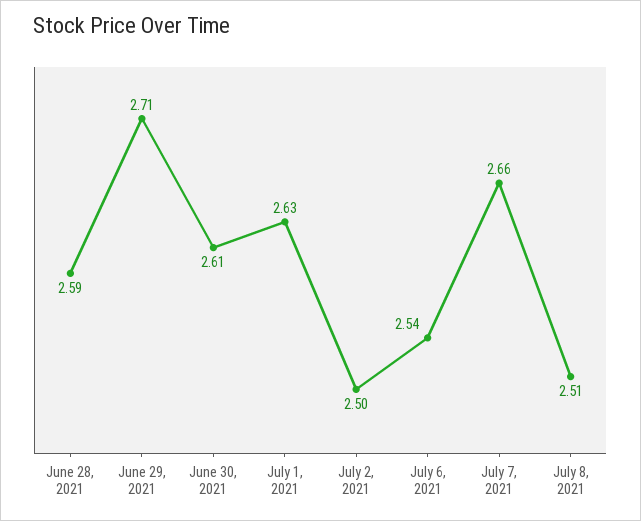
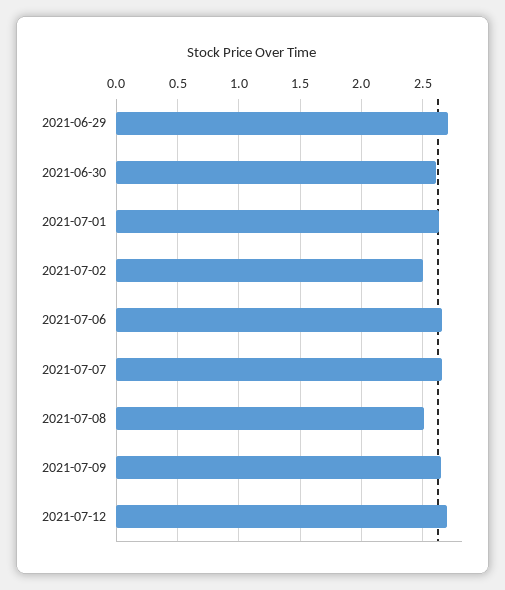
June 28, 2021: 2.59 -> none
July 6, 2021: 2.54 -> 2.65
2021-07-09: none -> 2.65
2021-07-12: none -> 2.7

